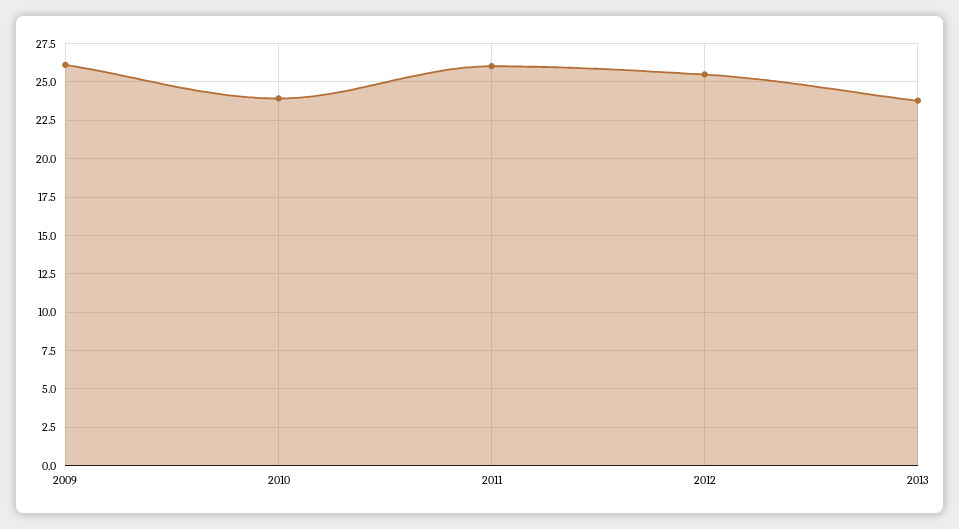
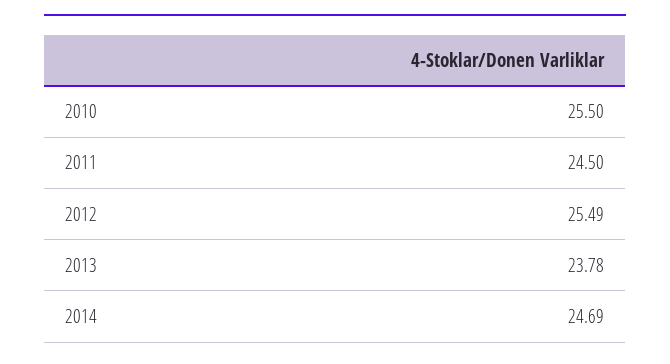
2009: 26 -> none
2010: 24 -> 25.5
2011: 26 -> 24.5
2014: none -> 24.69

